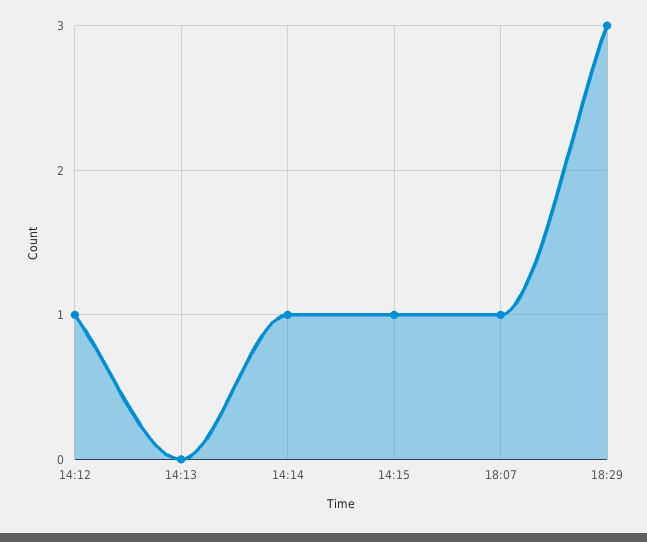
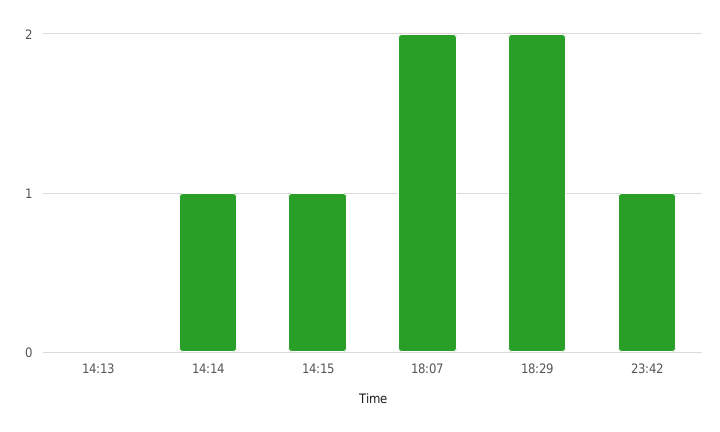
14:12: 1 -> none
18:07: 1 -> 2
18:29: 3 -> 2
23:42: none -> 1

